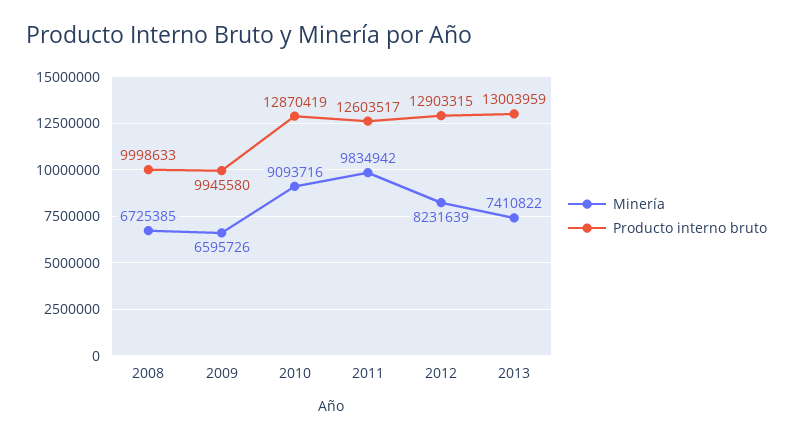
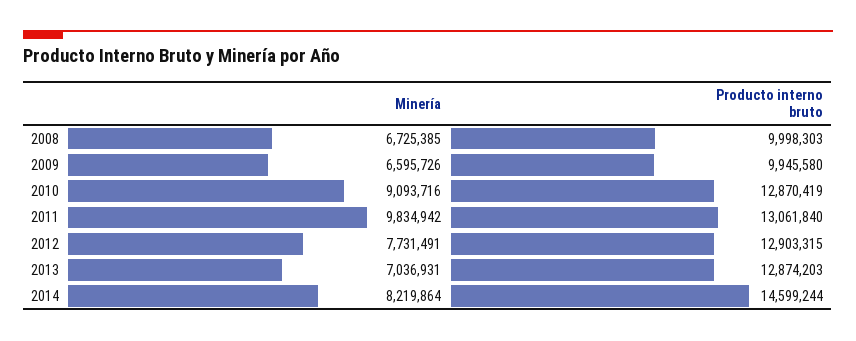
Producto interno bruto, 2008: 9998633 -> 9998303
Producto interno bruto, 2011: 12603517 -> 13061840
Minería, 2012: 8231639 -> 7731491
Minería, 2013: 7410822 -> 7036931
Producto interno bruto, 2013: 13003959 -> 12874203
Minería, 2014: none -> 8219864
Producto interno bruto, 2014: none -> 14599244

